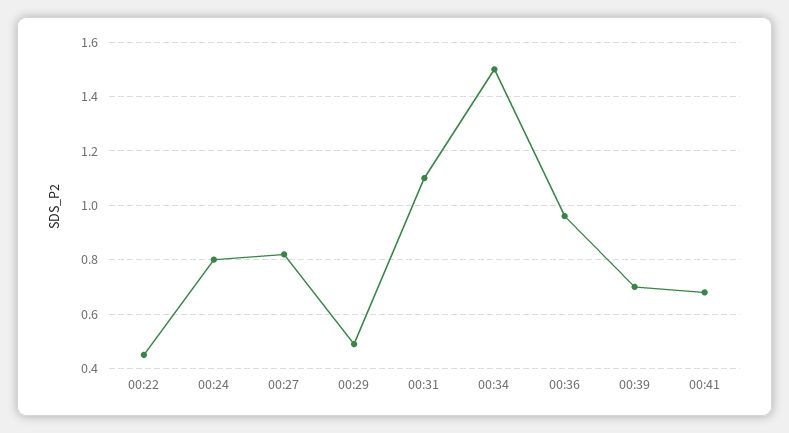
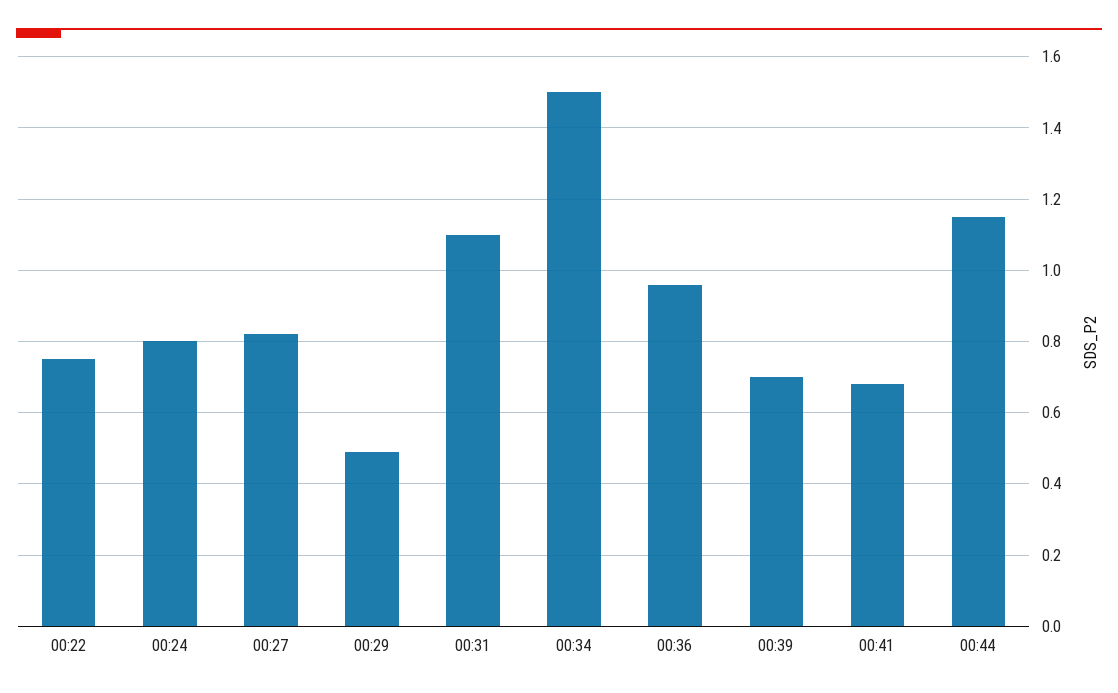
00:22: 0.45 -> 0.75
00:44: none -> 1.15

